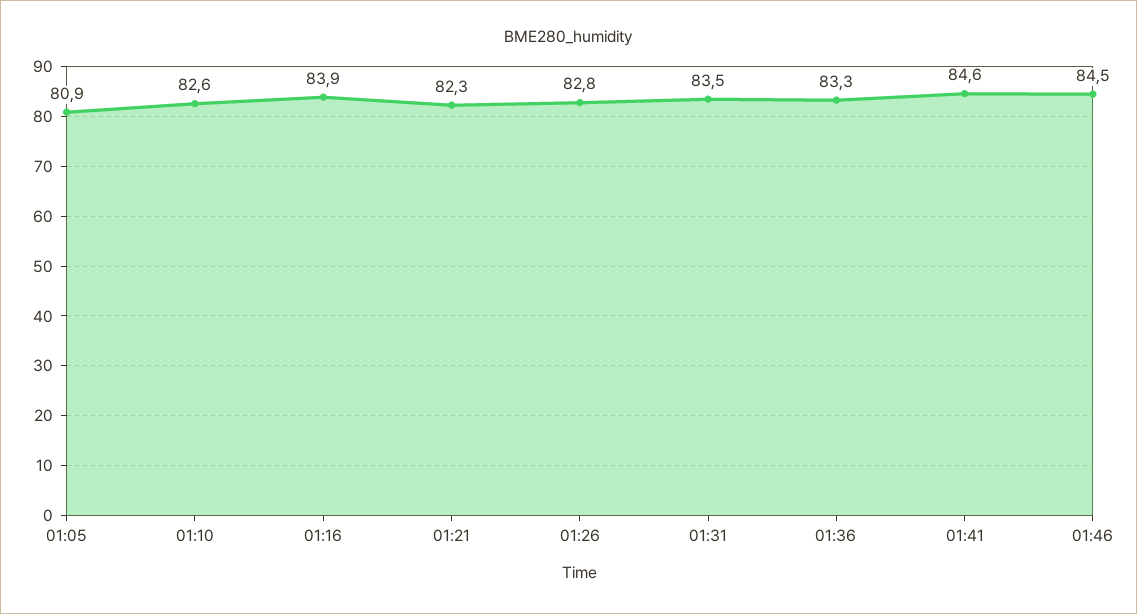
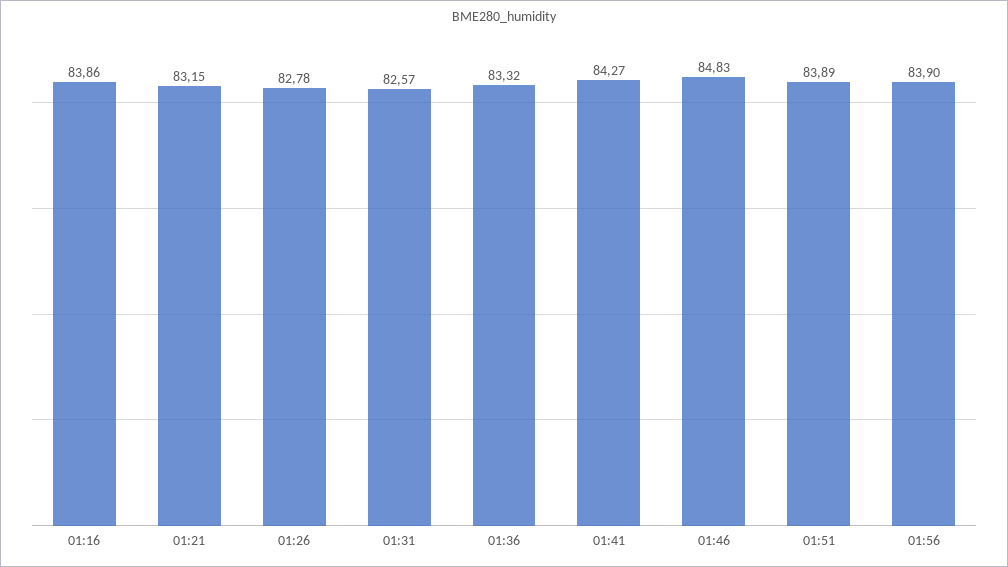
01:05: 80.9 -> none
01:10: 82.6 -> none
01:21: 82.3 -> 83.15
01:31: 83.5 -> 82.57
01:41: 84.6 -> 84.27
01:46: 84.5 -> 84.83
01:51: none -> 83.89
01:56: none -> 83.9

